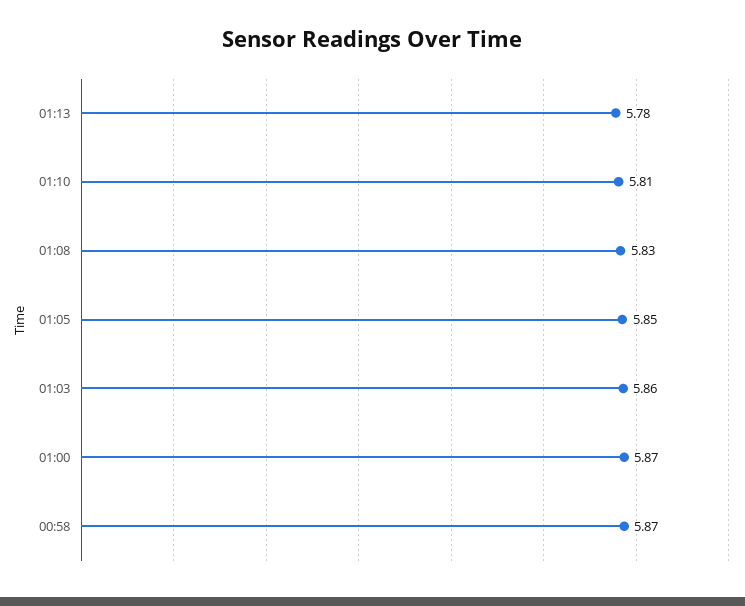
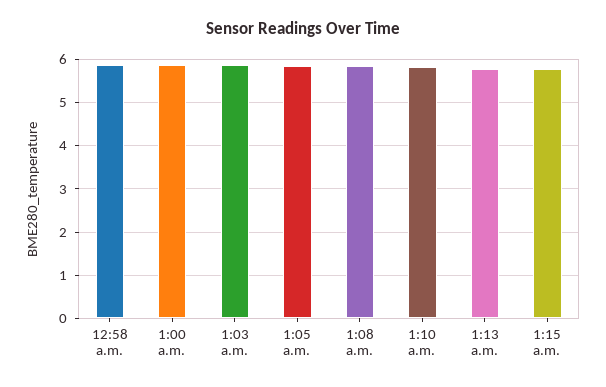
1:15 a.m.: none -> 5.8

